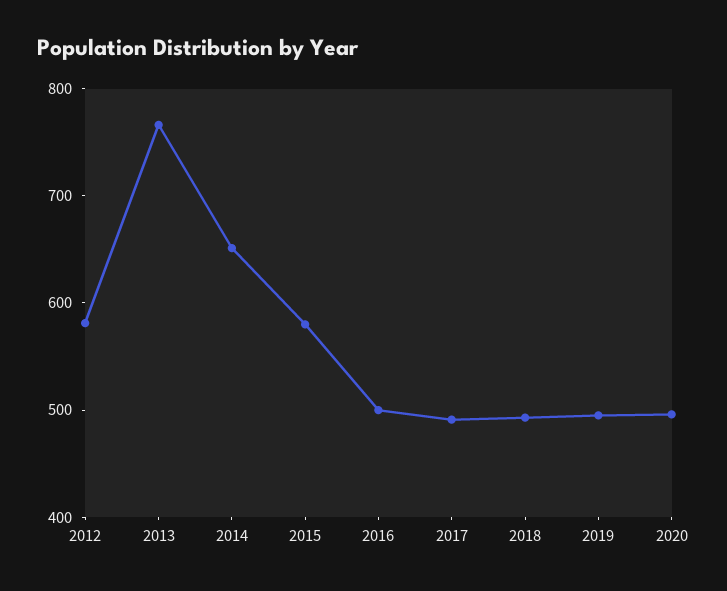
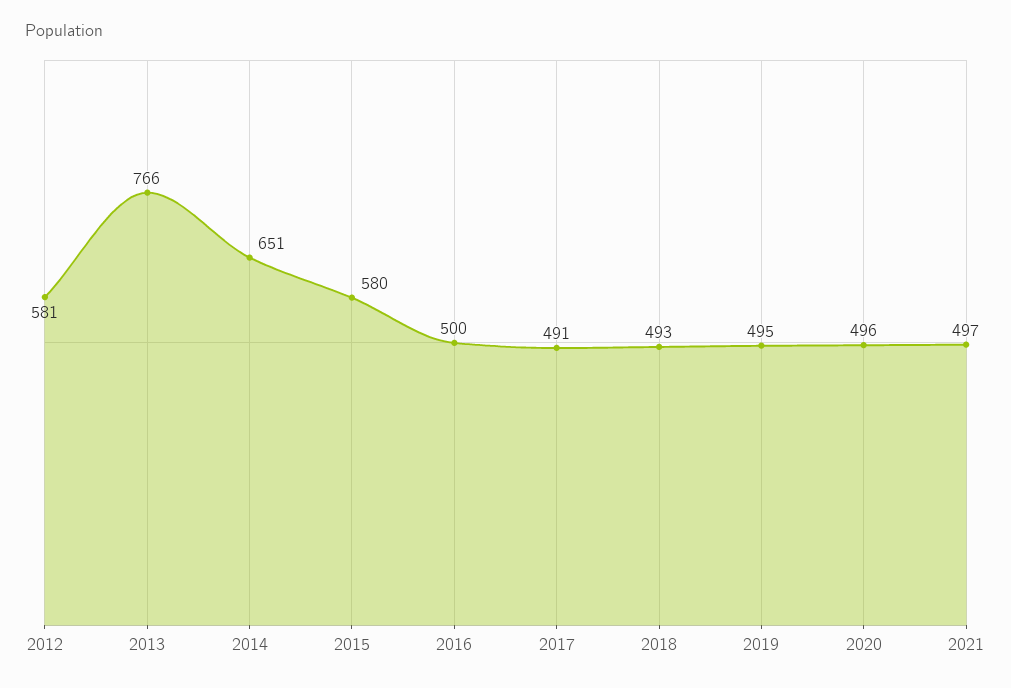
2021: none -> 497

